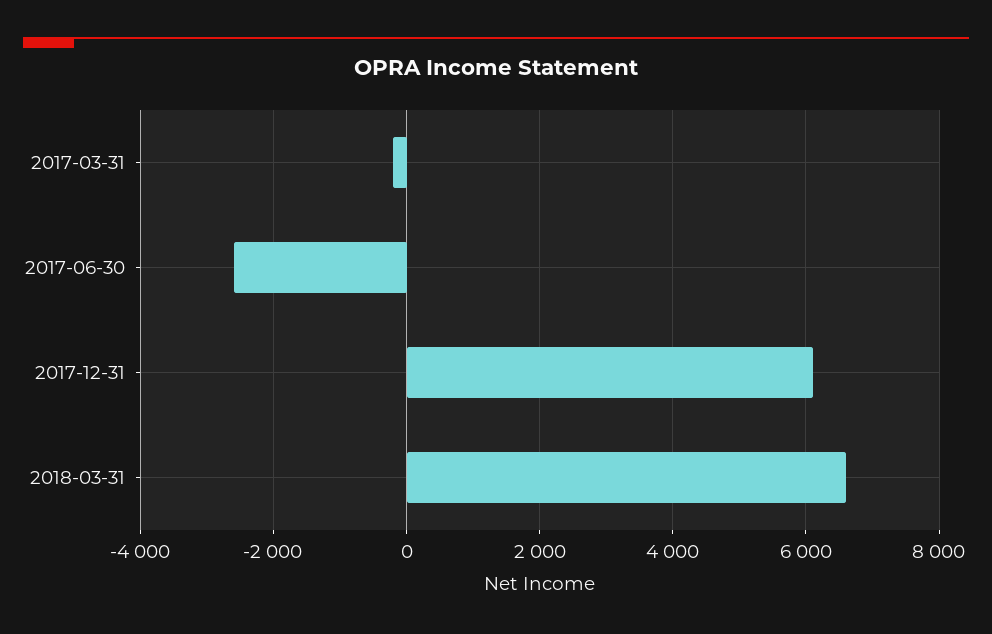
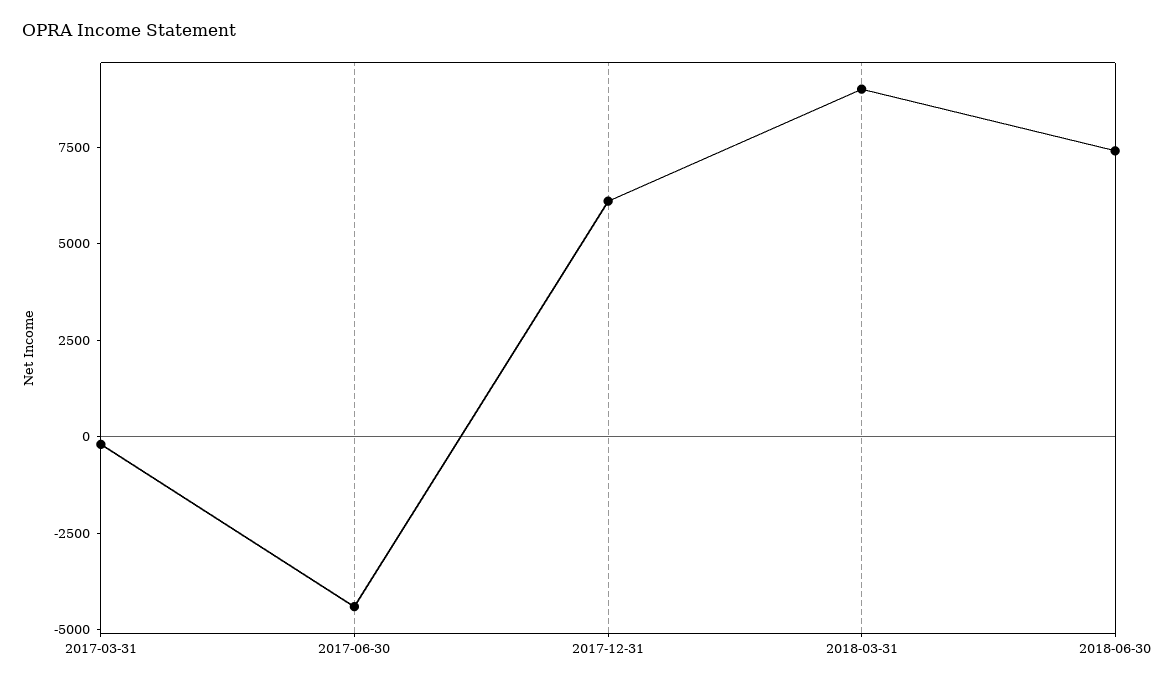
2017-06-30: -2600 -> -4500
2018-03-31: 6600 -> 9000
2018-06-30: none -> 7500

